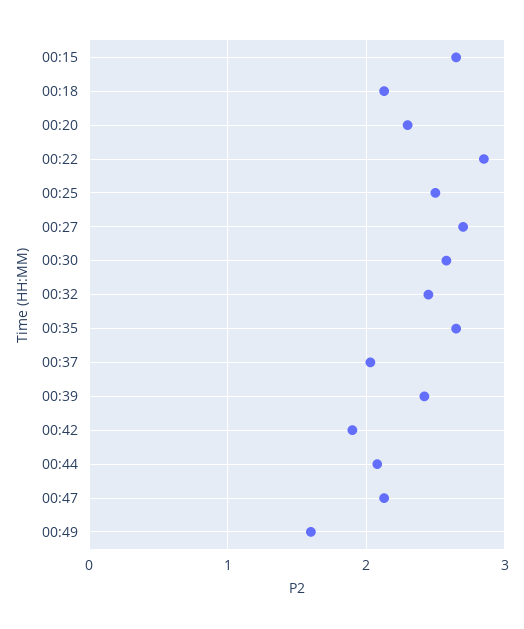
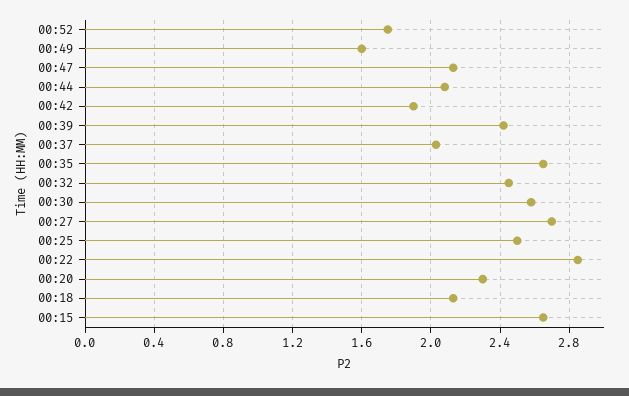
00:52: none -> 1.75

